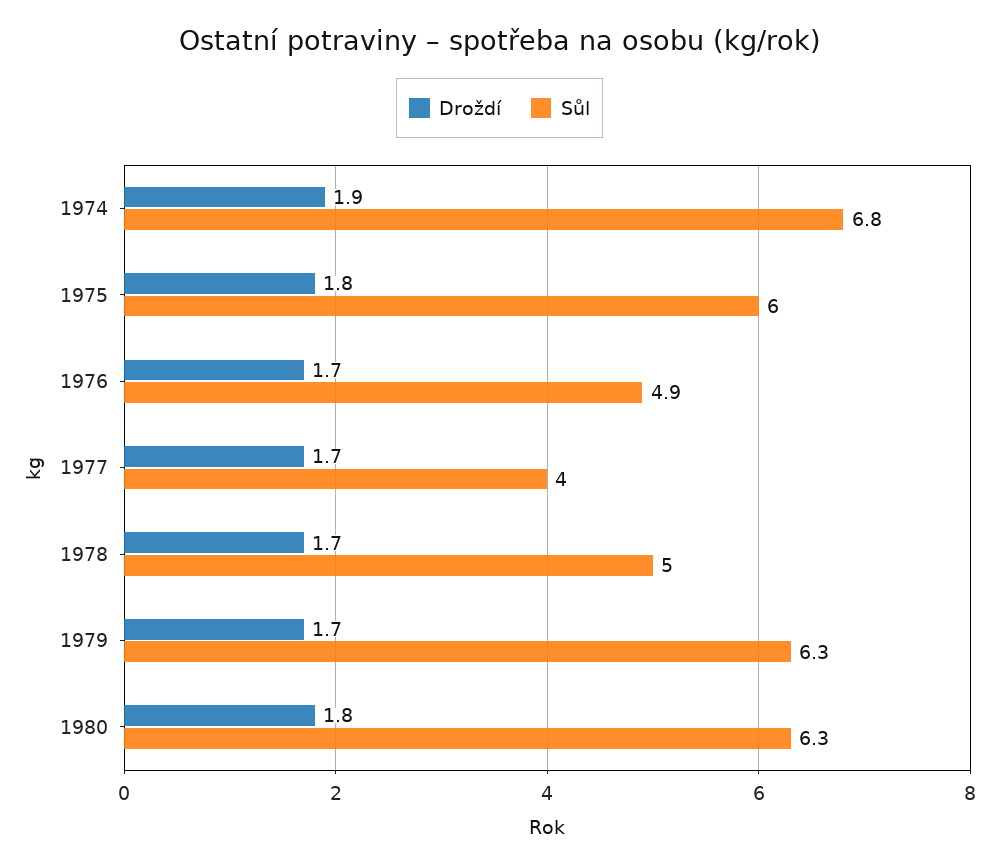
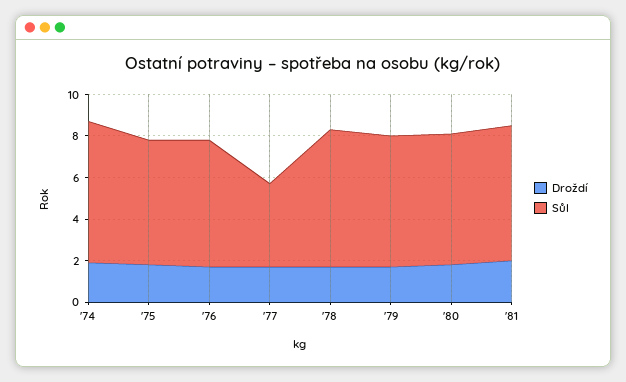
Sůl, 1976: 4.9 -> 6
Sůl, 1978: 5 -> 6.5
Droždí, '81: none -> 2
Sůl, '81: none -> 6.5

